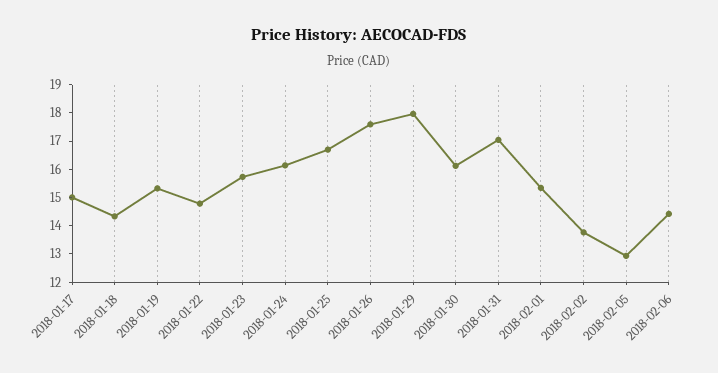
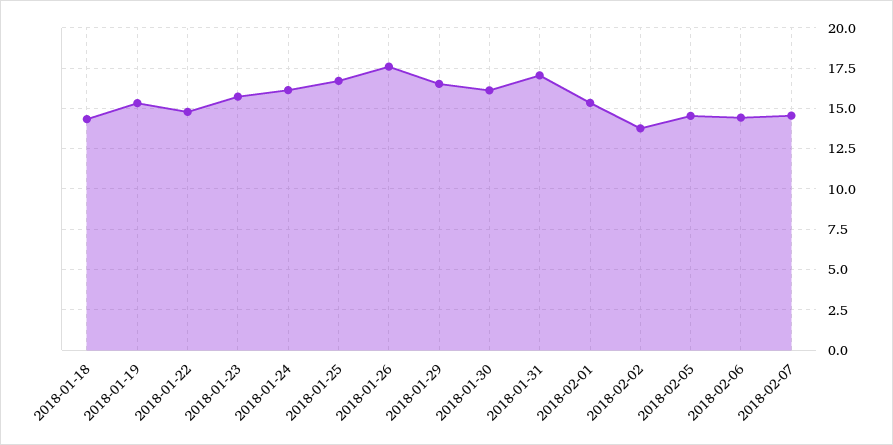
2018-01-17: 15 -> none
2018-01-29: 18 -> 16.5
2018-02-05: 13 -> 14.5
2018-02-07: none -> 14.5

